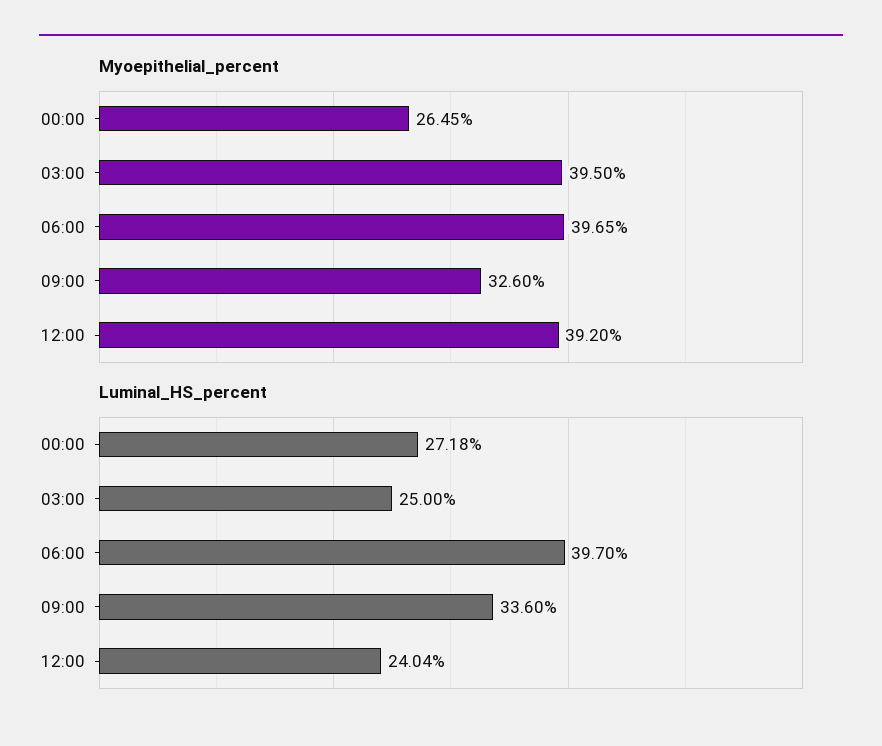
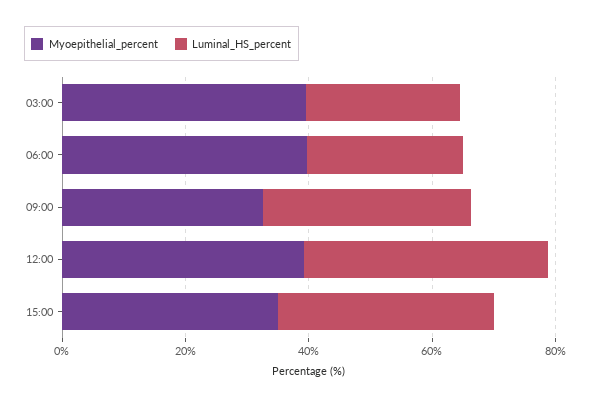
Myoepithelial_percent, 00:00: 26.45 -> none
Luminal_HS_percent, 00:00: 27.18 -> none
Luminal_HS_percent, 06:00: 39.7 -> 25
Luminal_HS_percent, 12:00: 24.04 -> 40
Myoepithelial_percent, 15:00: none -> 35
Luminal_HS_percent, 15:00: none -> 35

